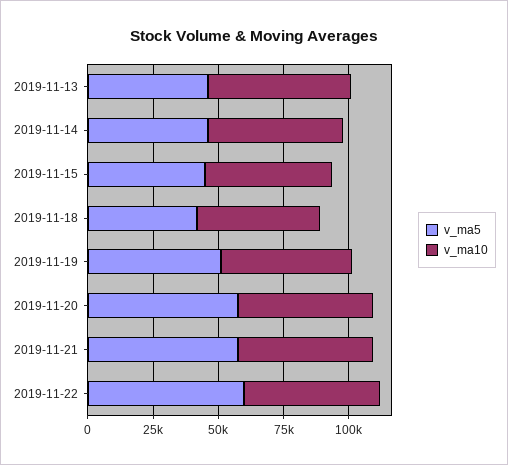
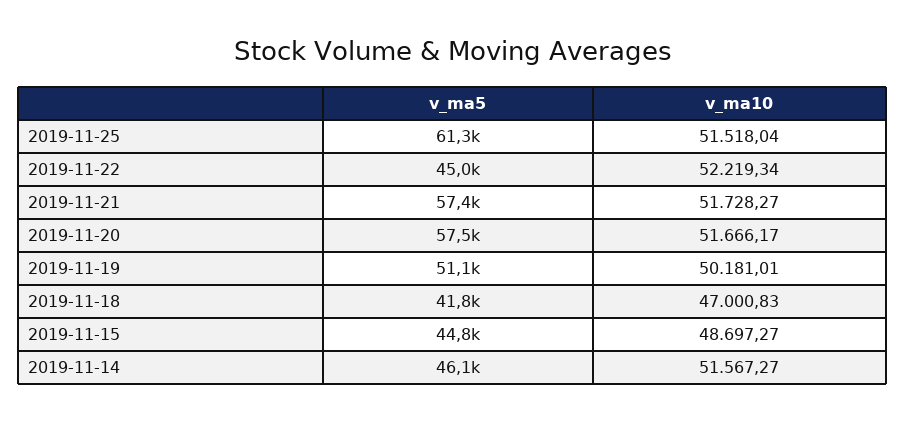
v_ma5, 2019-11-13: 45000 -> none
v_ma10, 2019-11-13: 55000 -> none
v_ma5, 2019-11-22: 60000 -> 45000
v_ma5, 2019-11-25: none -> 61300
v_ma10, 2019-11-25: none -> 51518.04

